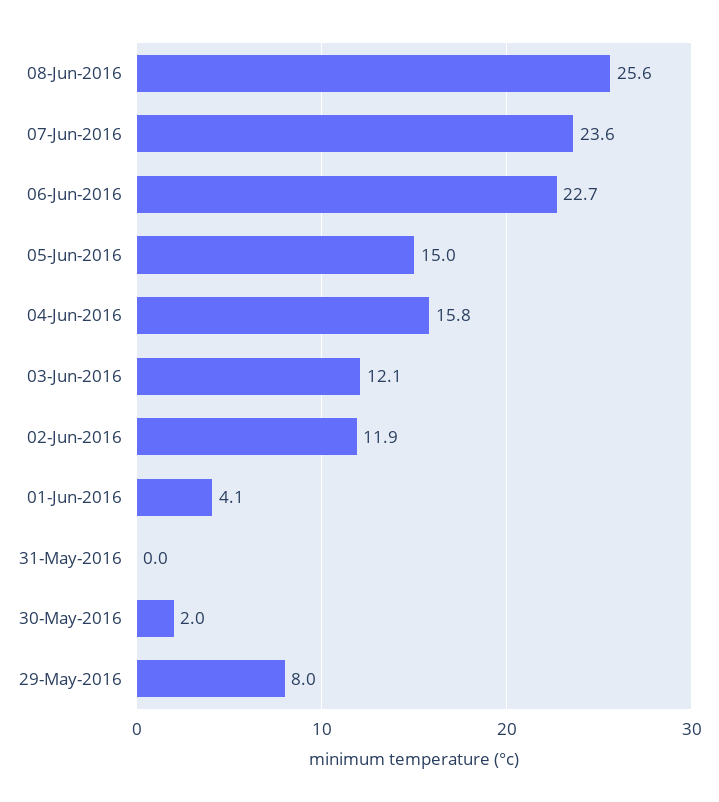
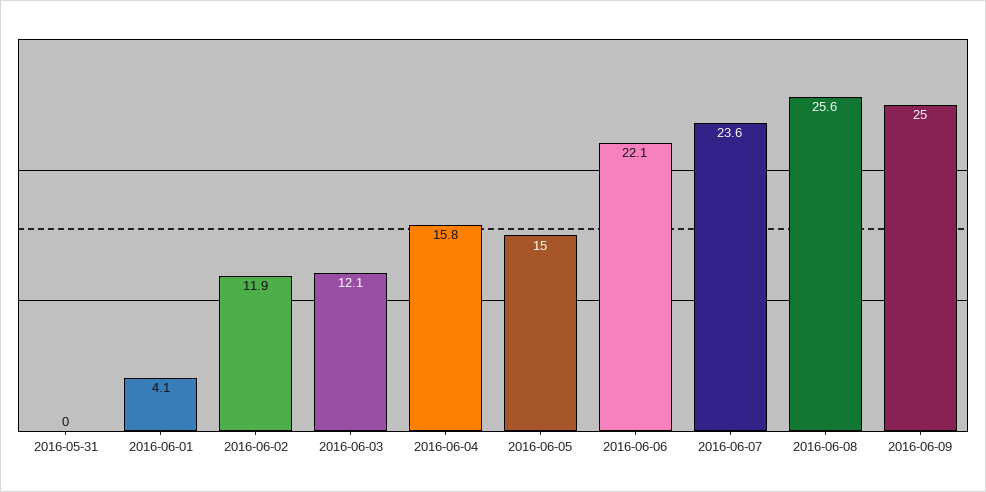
06-Jun-2016: 22.7 -> 22.1
30-May-2016: 2 -> none
29-May-2016: 8 -> none
2016-06-09: none -> 25

